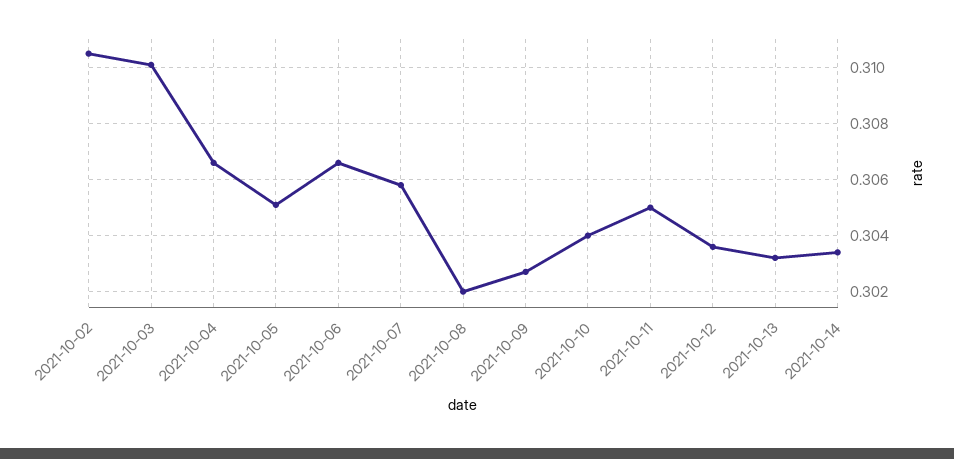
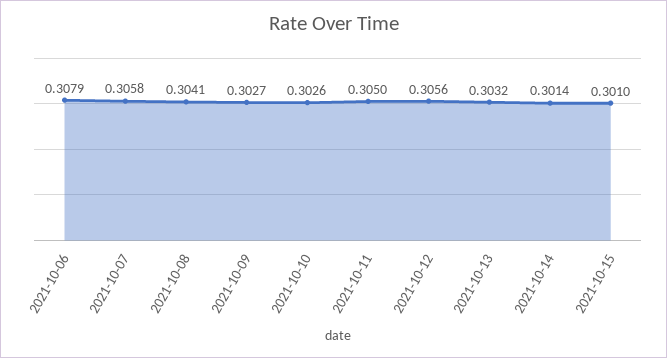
2021-10-02: 0.3105 -> none
2021-10-03: 0.31 -> none
2021-10-04: 0.3065 -> none
2021-10-05: 0.305 -> none
2021-10-06: 0.3065 -> 0.3079
2021-10-08: 0.302 -> 0.3041
2021-10-10: 0.304 -> 0.3026
2021-10-12: 0.3035 -> 0.3056
2021-10-14: 0.3035 -> 0.3014
2021-10-15: none -> 0.301

